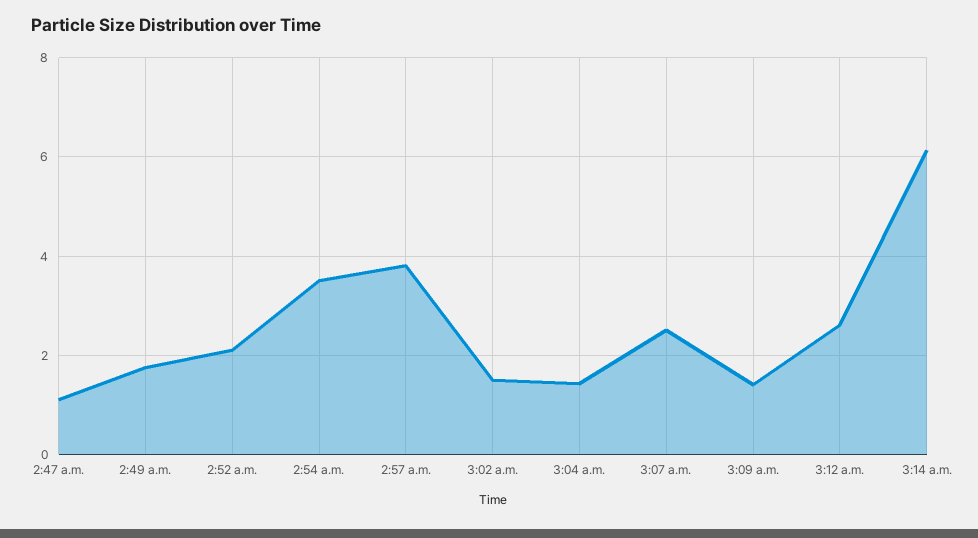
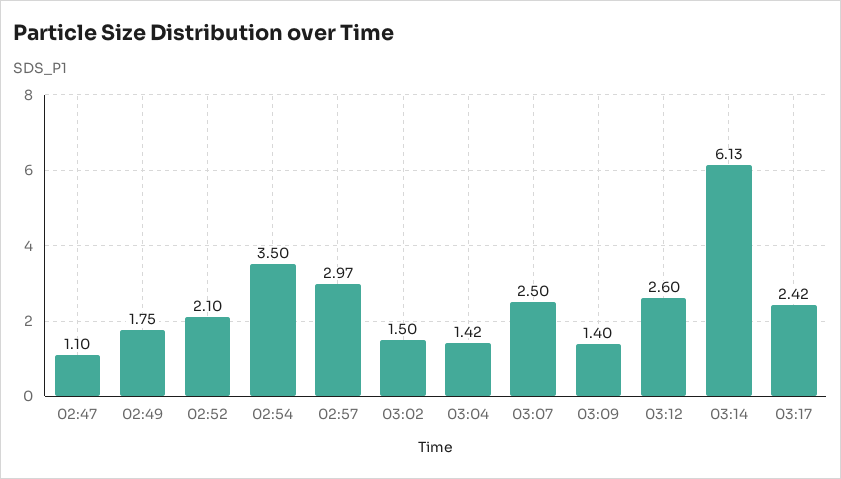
2:57 a.m.: 3.8 -> 2.97
03:17: none -> 2.42

